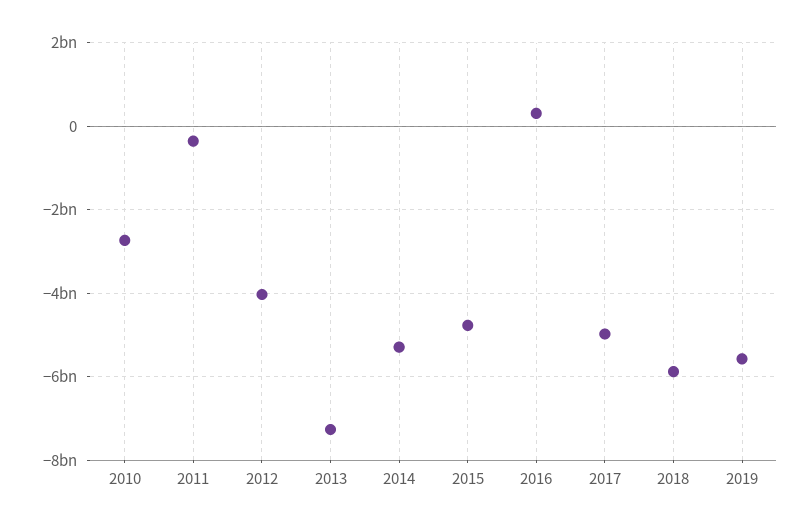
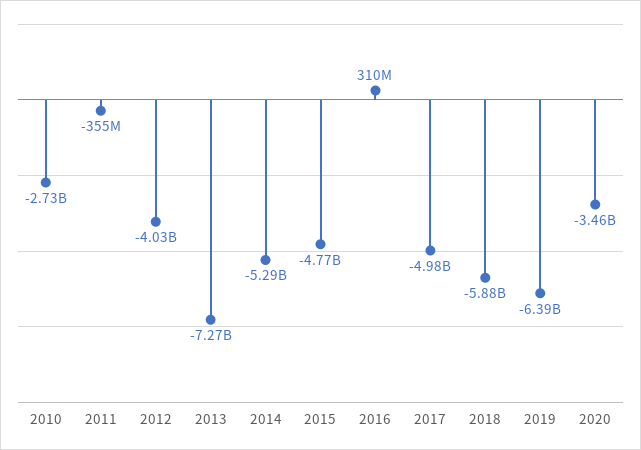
2019: -5600000000 -> -6390000000
2020: none -> -3460000000

